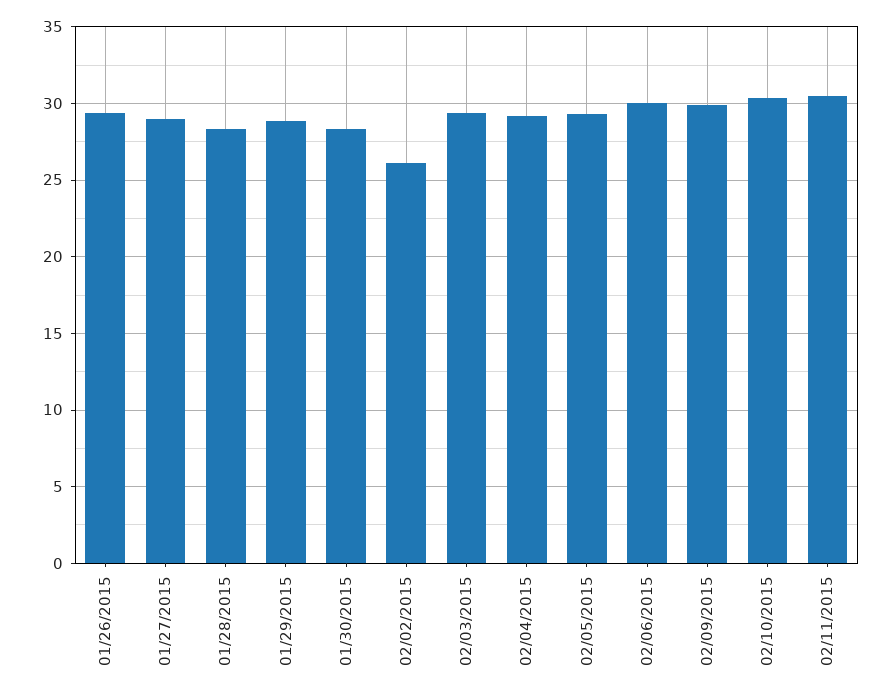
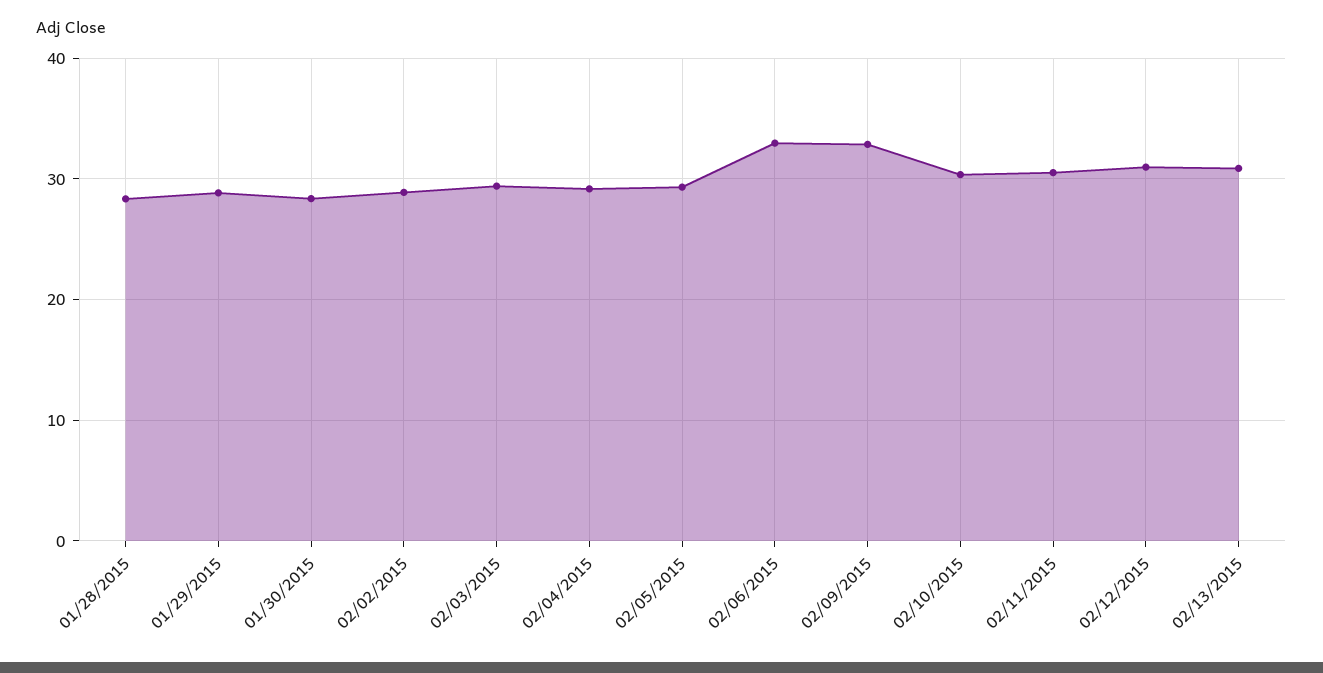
01/26/2015: 29.5 -> none
01/27/2015: 29 -> none
02/02/2015: 26 -> 29
02/06/2015: 30 -> 33
02/09/2015: 30 -> 33
02/12/2015: none -> 31
02/13/2015: none -> 31

